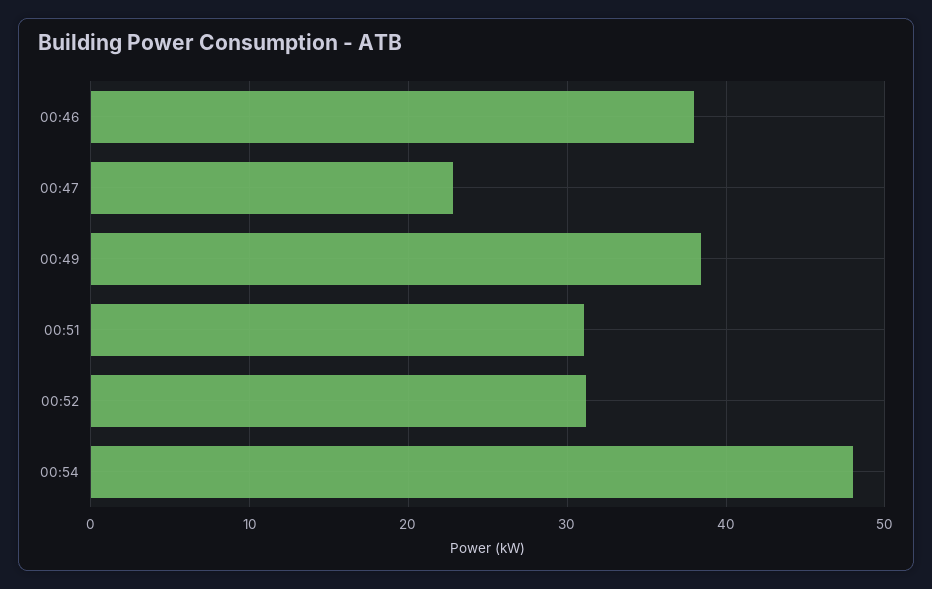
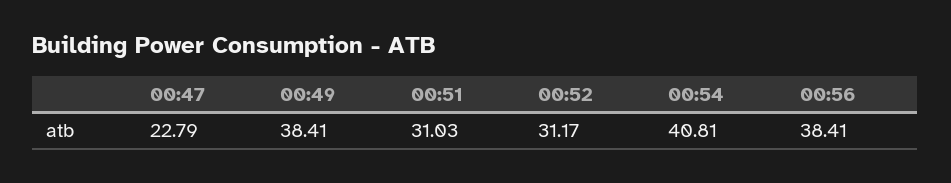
00:46: 38 -> none
00:54: 48 -> 40.81
00:56: none -> 38.41

